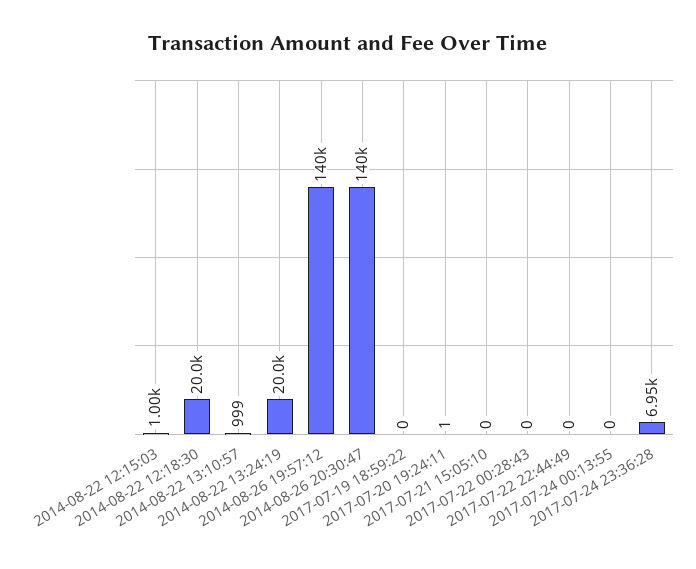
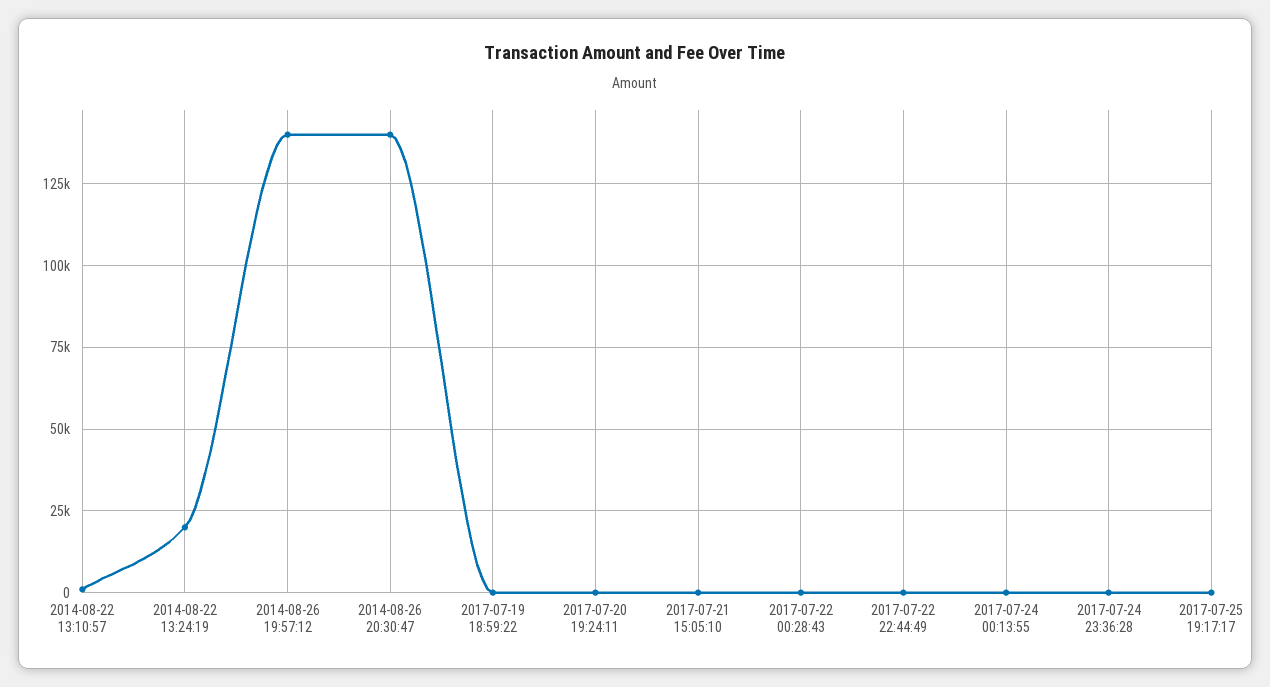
2014-08-22 12:15:03: 1000 -> none
2014-08-22 12:18:30: 20000 -> none
2017-07-24 23:36:28: 6950 -> 0
2017-07-25 19:17:17: none -> 0

